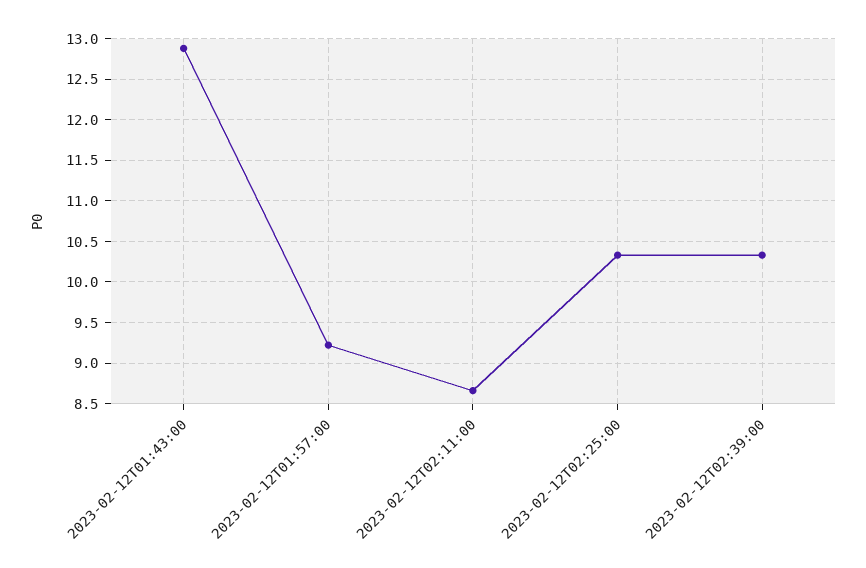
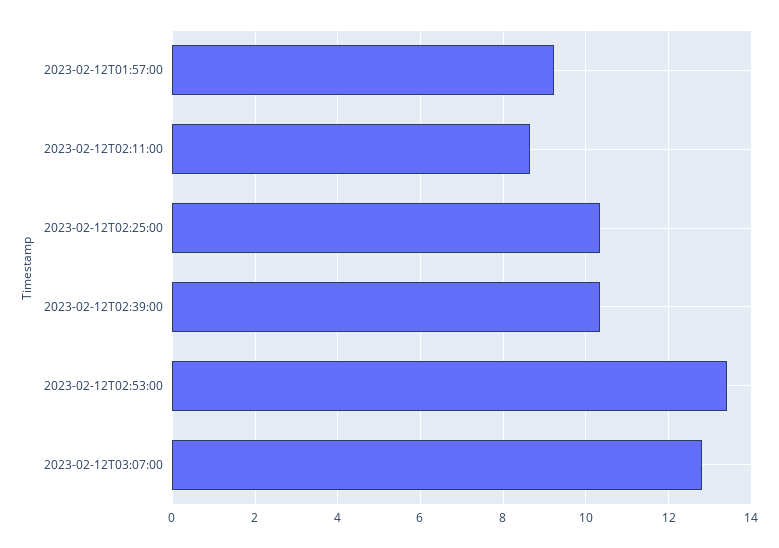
2023-02-12T01:43:00: 12.9 -> none
2023-02-12T02:53:00: none -> 13.4
2023-02-12T03:07:00: none -> 12.8

